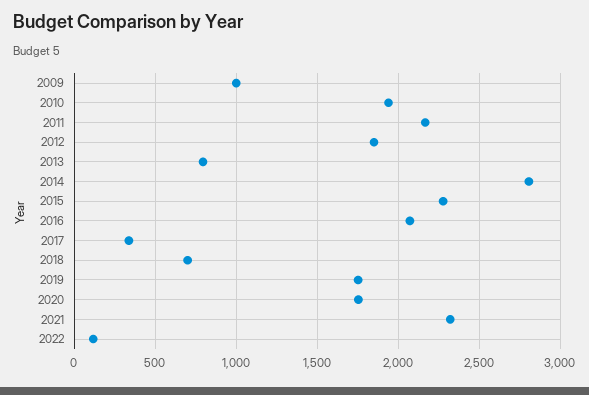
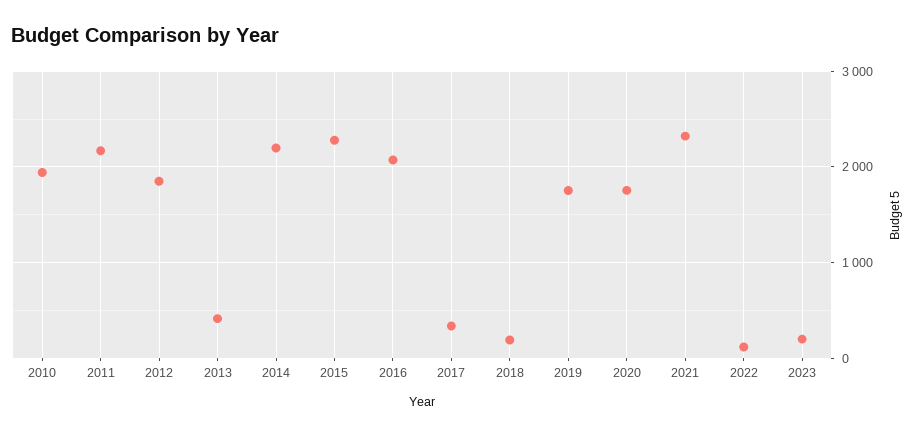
2009: 1000 -> none
2013: 800 -> 400
2014: 2800 -> 2200
2018: 700 -> 200
2023: none -> 200

